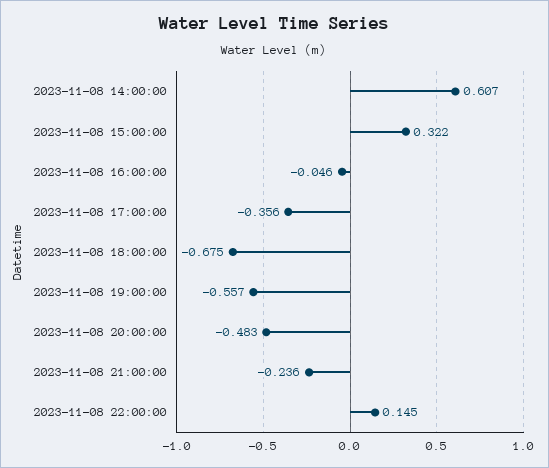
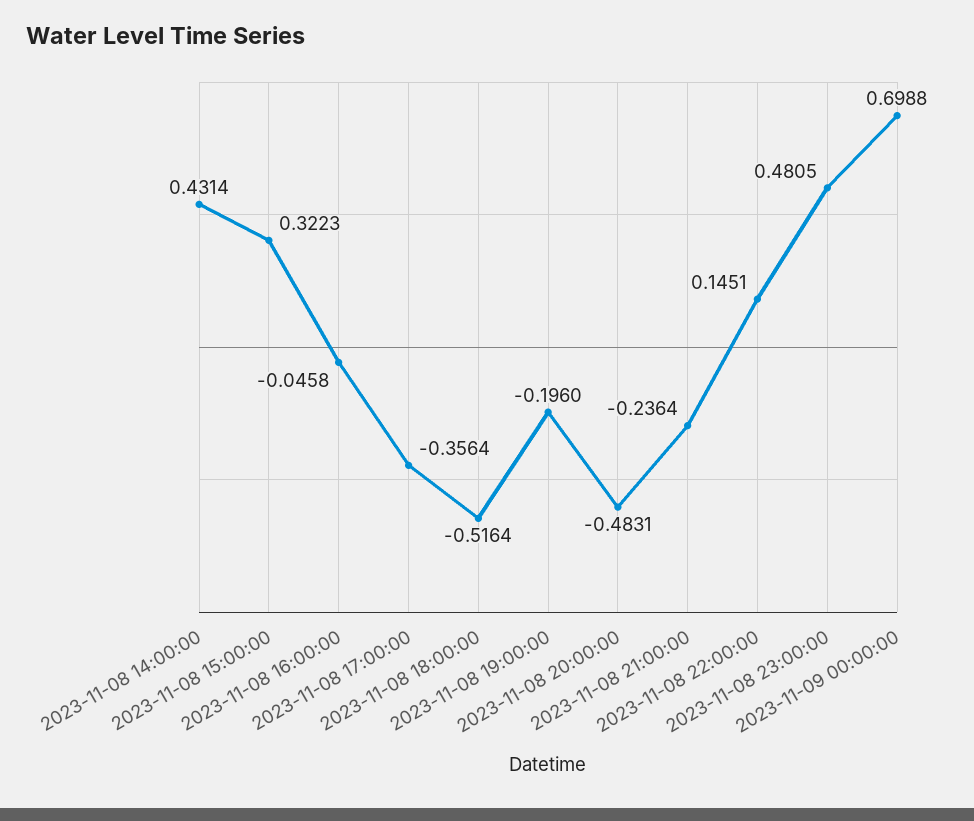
2023-11-08 14:00:00: 0.607 -> 0.4314
2023-11-08 18:00:00: -0.675 -> -0.5164
2023-11-08 19:00:00: -0.557 -> -0.196
2023-11-08 23:00:00: none -> 0.4805
2023-11-09 00:00:00: none -> 0.6988

